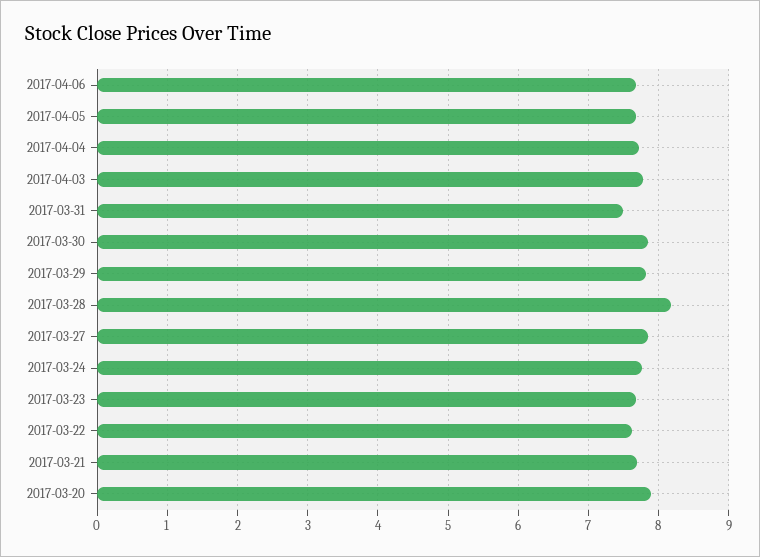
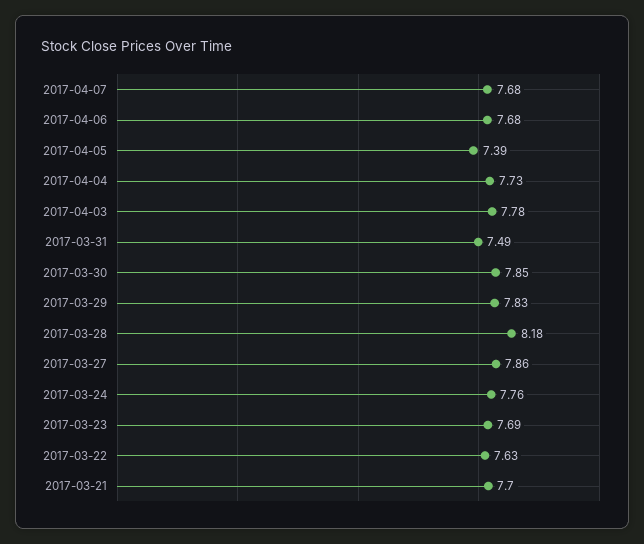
2017-04-05: 7.7 -> 7.39
2017-03-20: 7.9 -> none
2017-04-07: none -> 7.68

